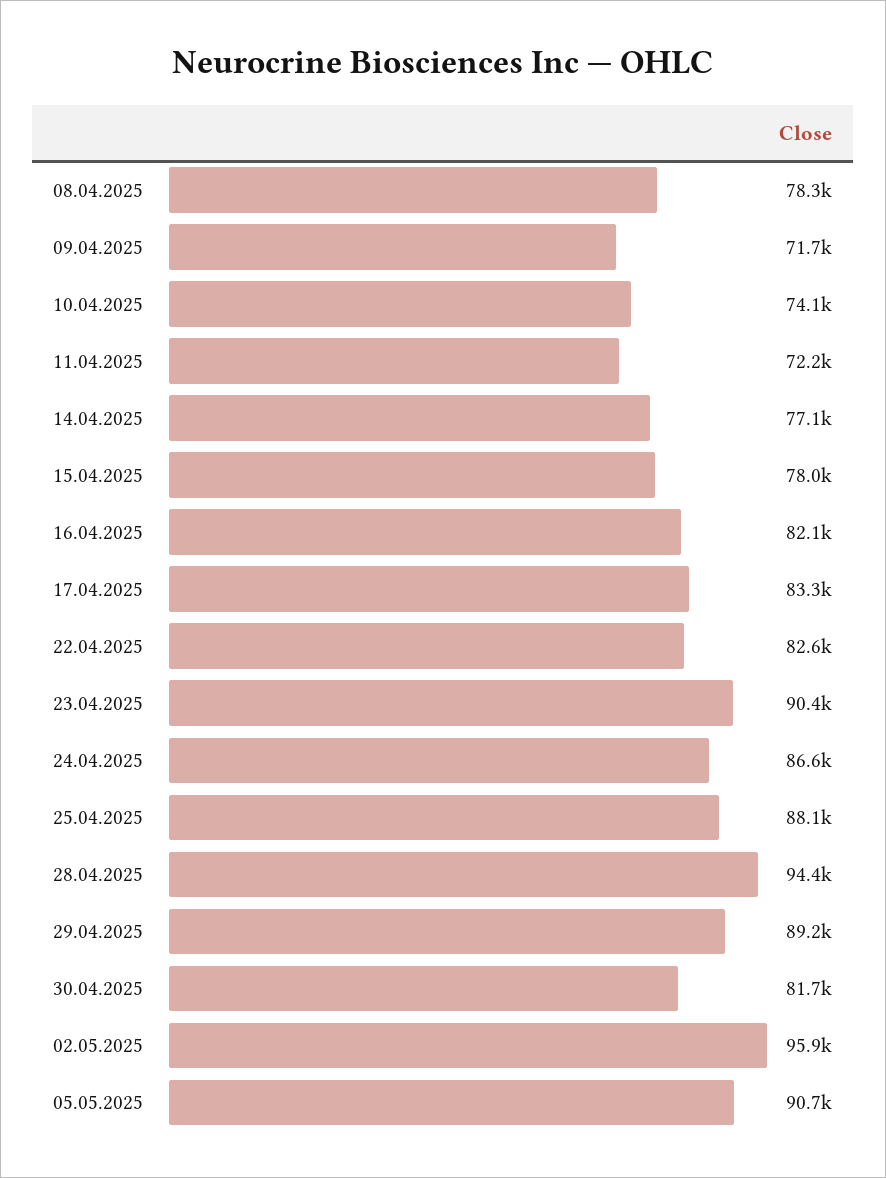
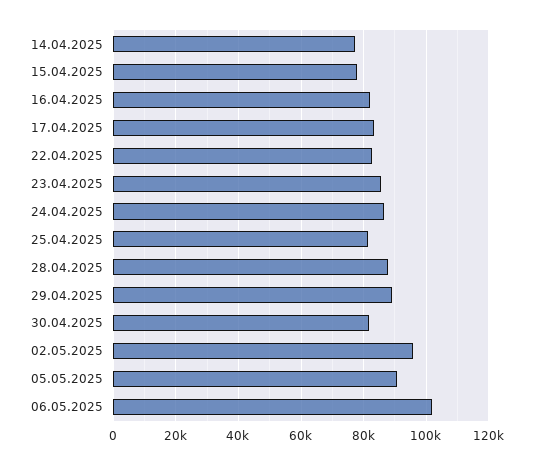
08.04.2025: 78300 -> none
09.04.2025: 71700 -> none
10.04.2025: 74100 -> none
11.04.2025: 72200 -> none
23.04.2025: 90400 -> 86000
25.04.2025: 88100 -> 82000
28.04.2025: 94400 -> 88000
06.05.2025: none -> 102000

